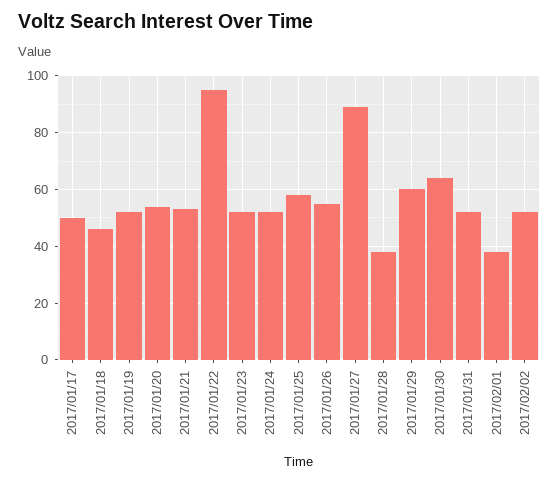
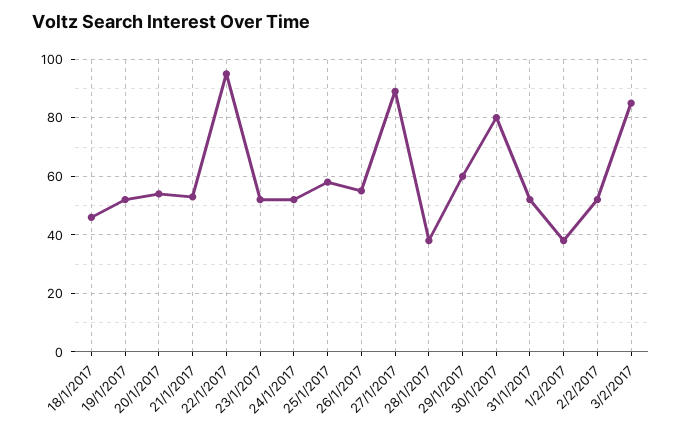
2017/01/17: 50 -> none
2017/01/30: 65 -> 80
3/2/2017: none -> 85

